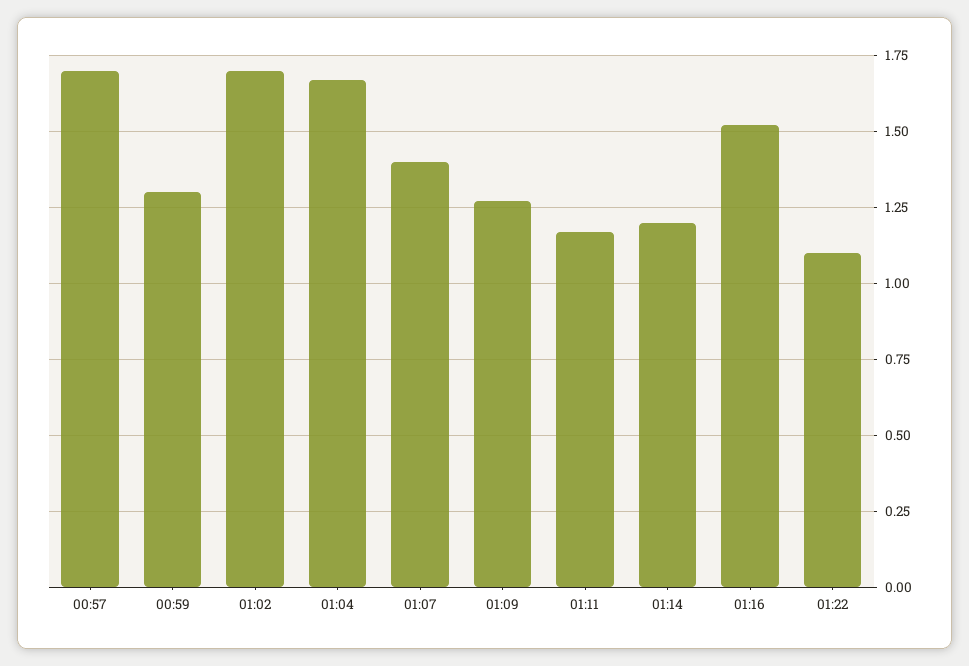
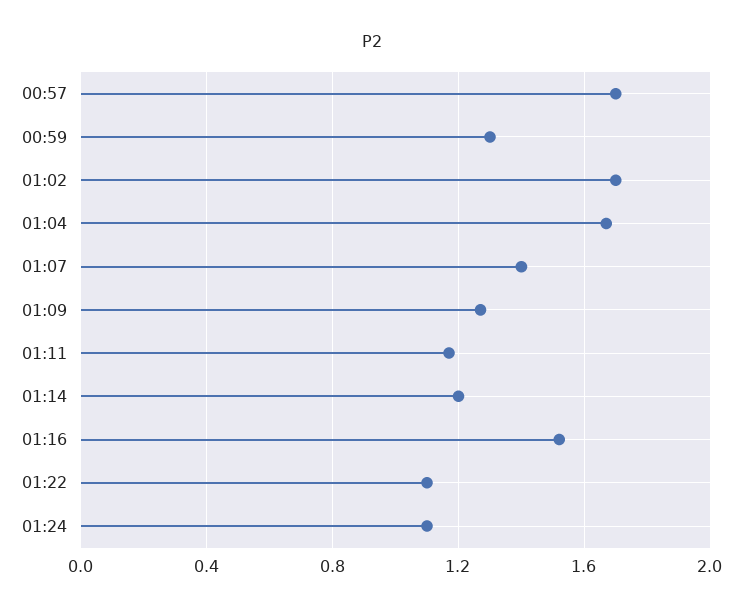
01:24: none -> 1.1

